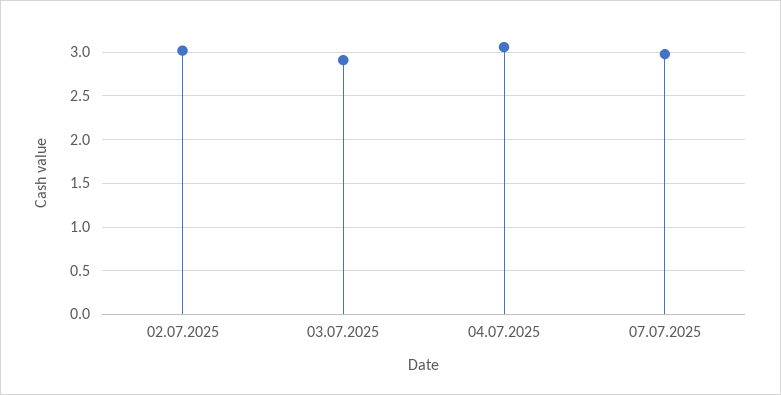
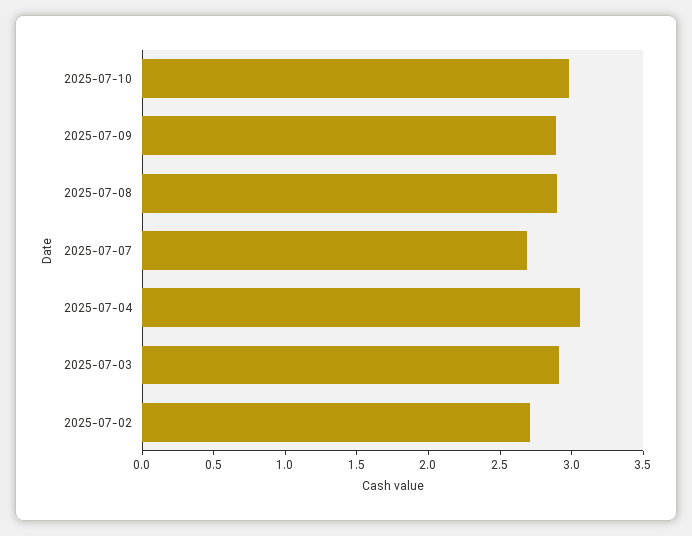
02.07.2025: 3 -> 2.7
07.07.2025: 3 -> 2.7
2025-07-10: none -> 3
2025-07-09: none -> 2.9
2025-07-08: none -> 2.9

